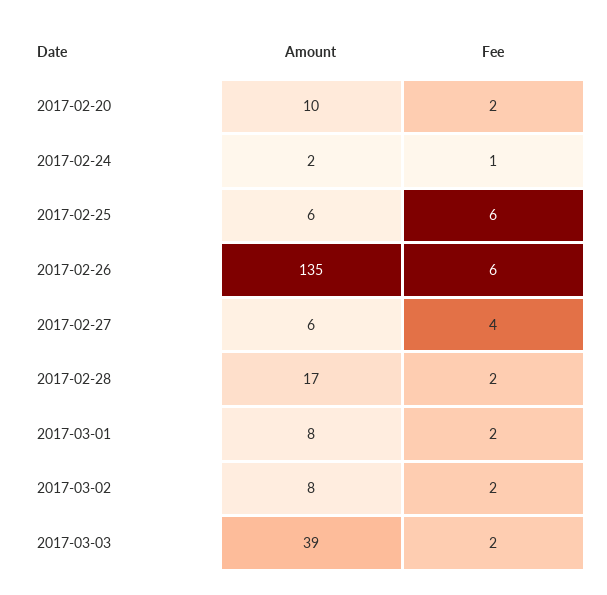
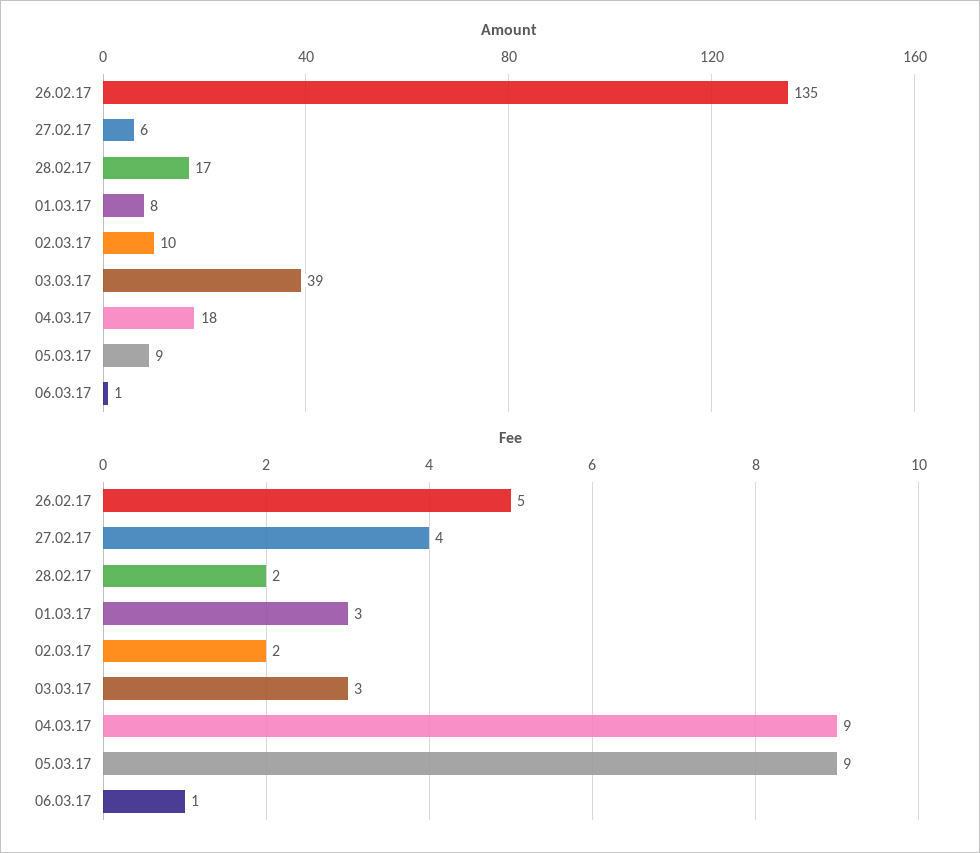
Amount, 2017-02-20: 10 -> none
Fee, 2017-02-20: 2 -> none
Amount, 2017-02-24: 2 -> none
Fee, 2017-02-24: 1 -> none
Amount, 2017-02-25: 6 -> none
Fee, 2017-02-25: 6 -> none
Fee, 2017-02-26: 6 -> 5
Fee, 2017-03-01: 2 -> 3
Amount, 2017-03-02: 8 -> 10
Fee, 2017-03-03: 2 -> 3
Amount, 04.03.17: none -> 18
Amount, 05.03.17: none -> 9
Amount, 06.03.17: none -> 1
Fee, 04.03.17: none -> 9
Fee, 05.03.17: none -> 9
Fee, 06.03.17: none -> 1

